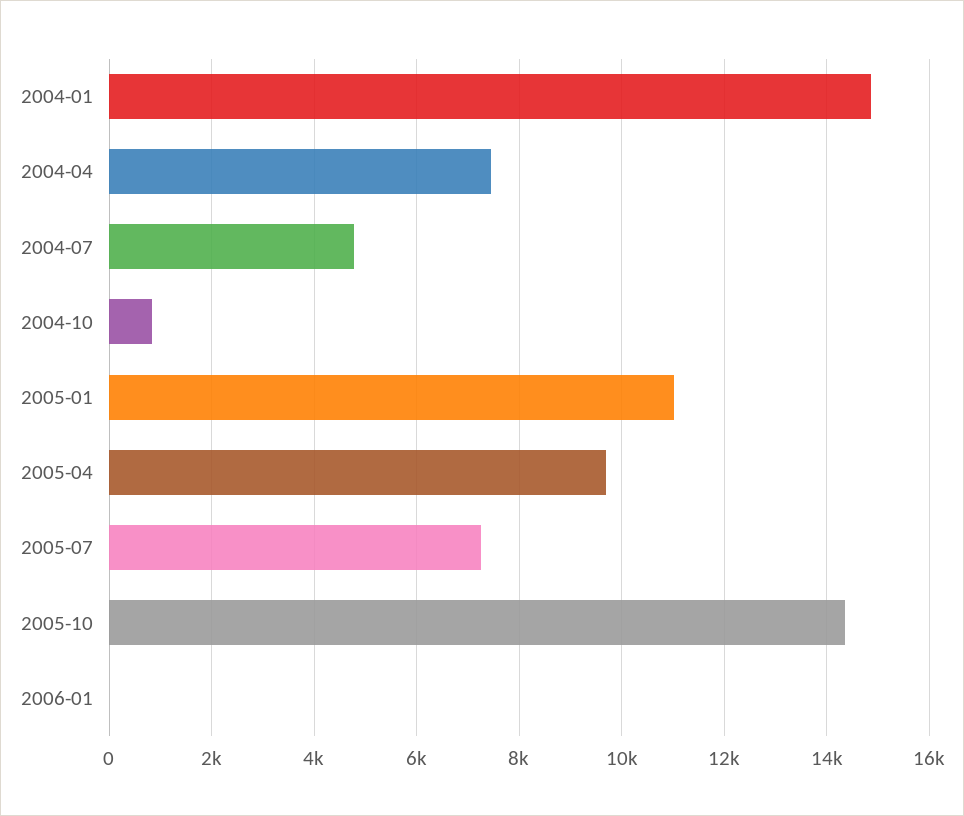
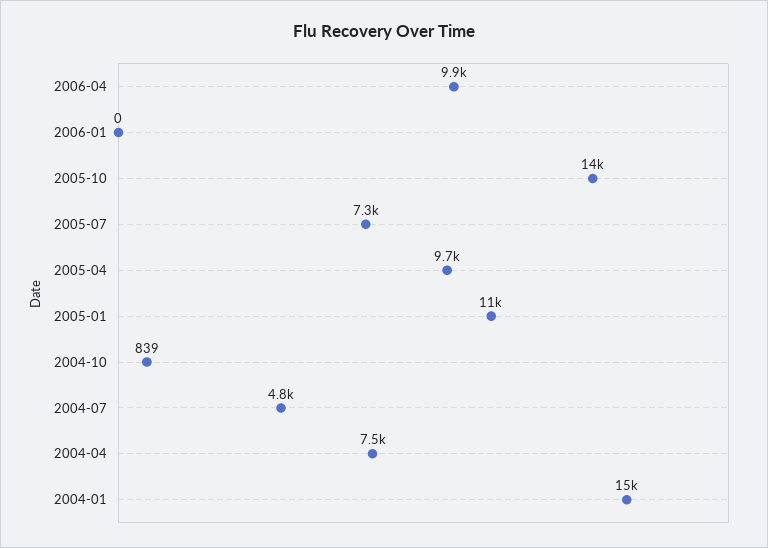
2006-04: none -> 9900

